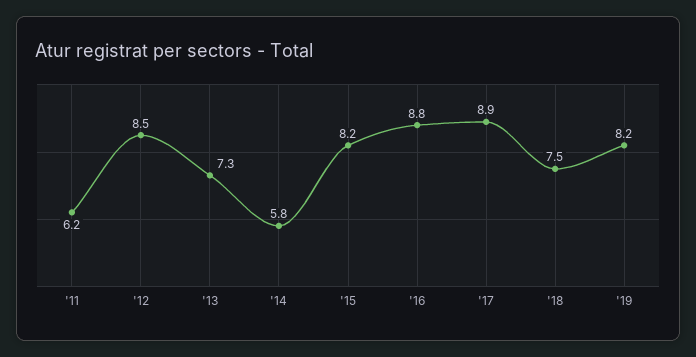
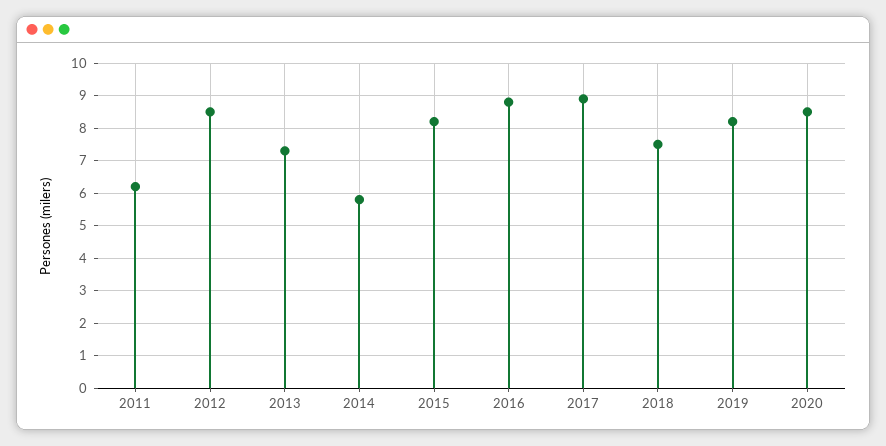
2020: none -> 8.5

